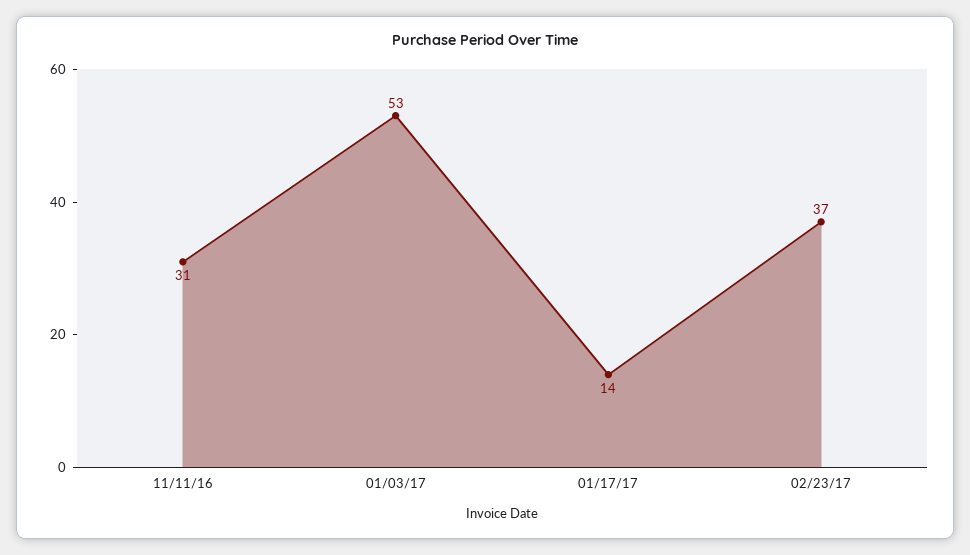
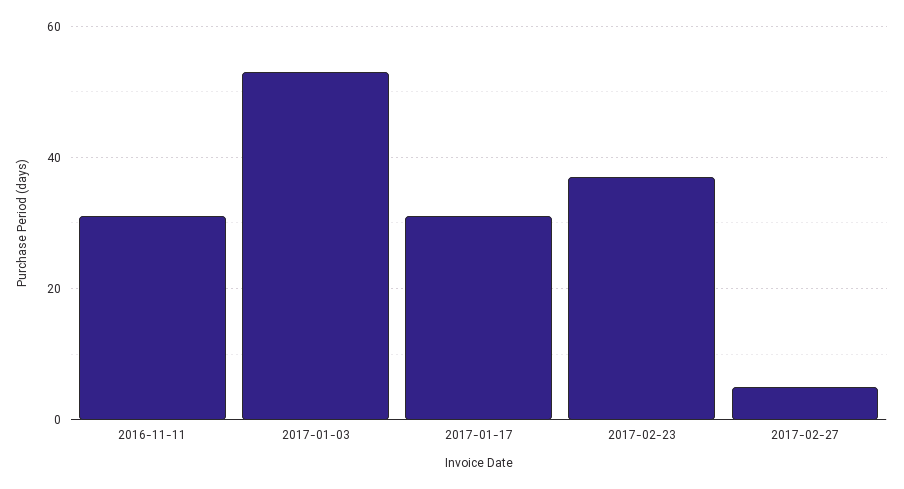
01/17/17: 14 -> 30
2017-02-27: none -> 5

